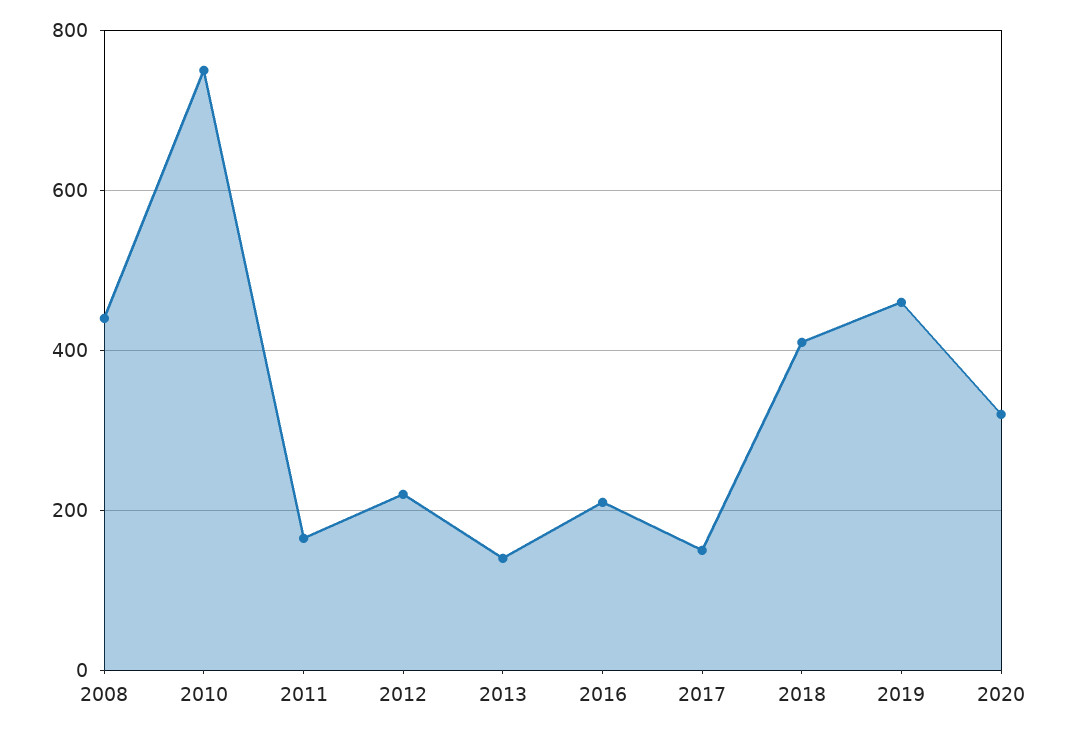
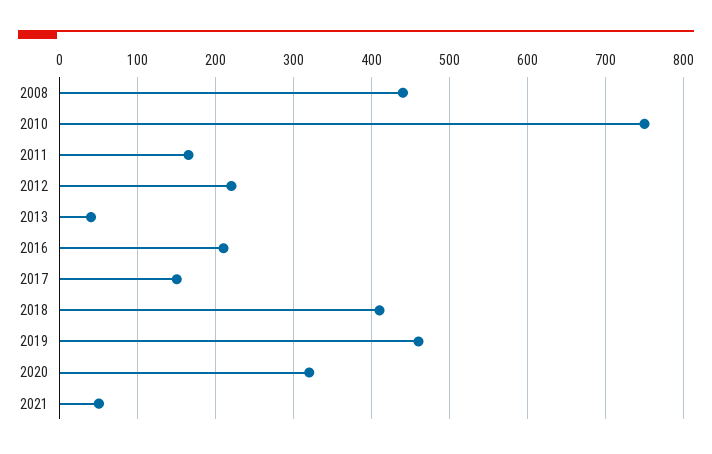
2013: 140 -> 40
2021: none -> 50

